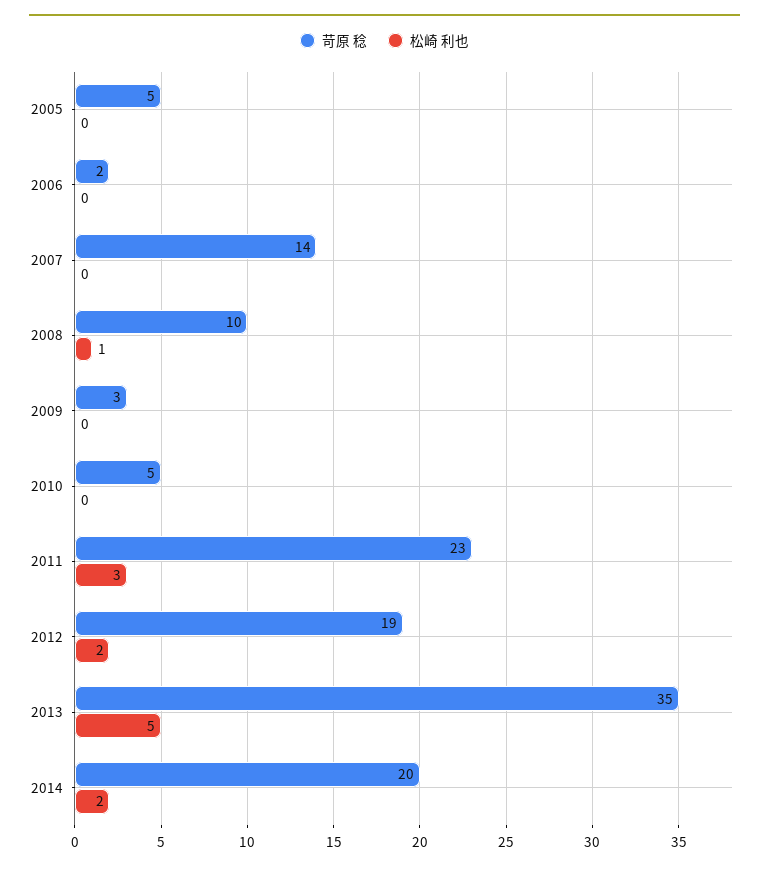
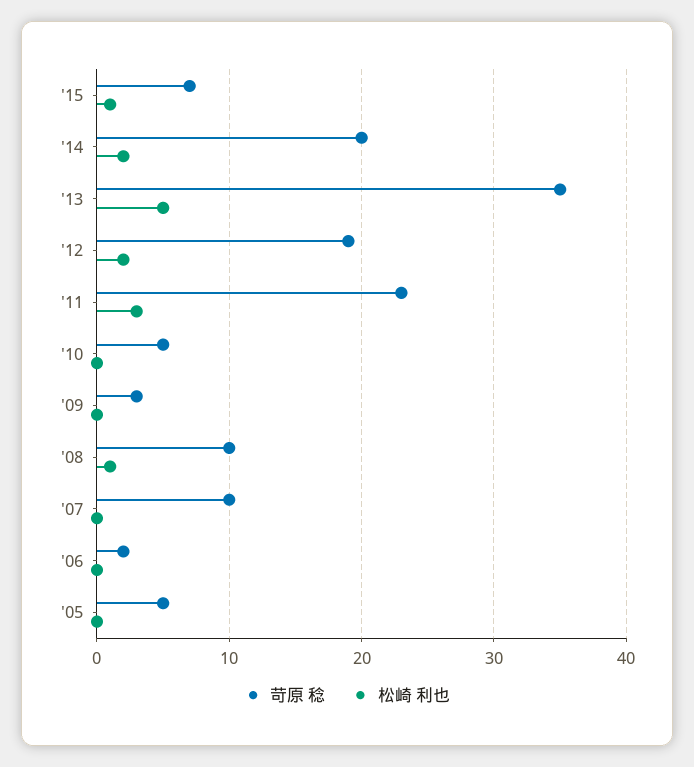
苛原 稔, 2007: 14 -> 10
苛原 稔, '15: none -> 7
松崎 利也, '15: none -> 1

